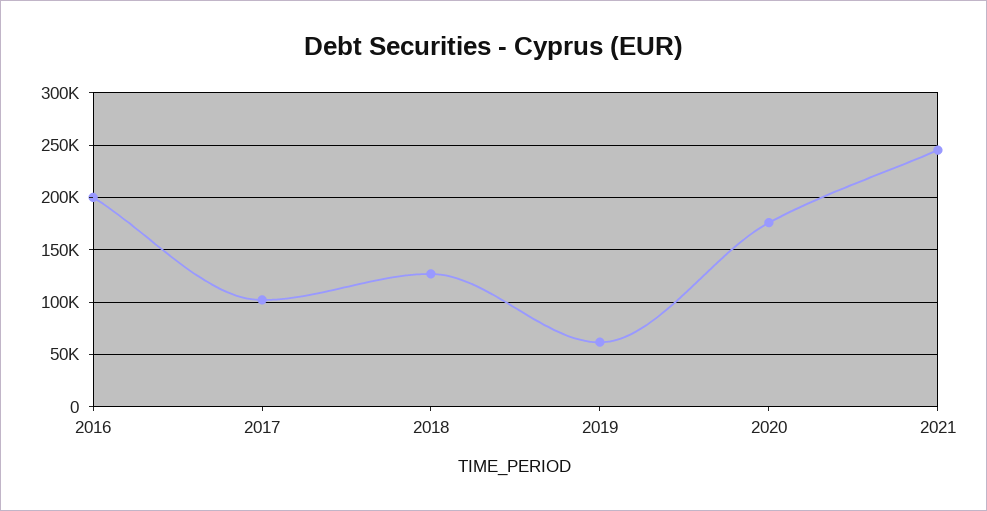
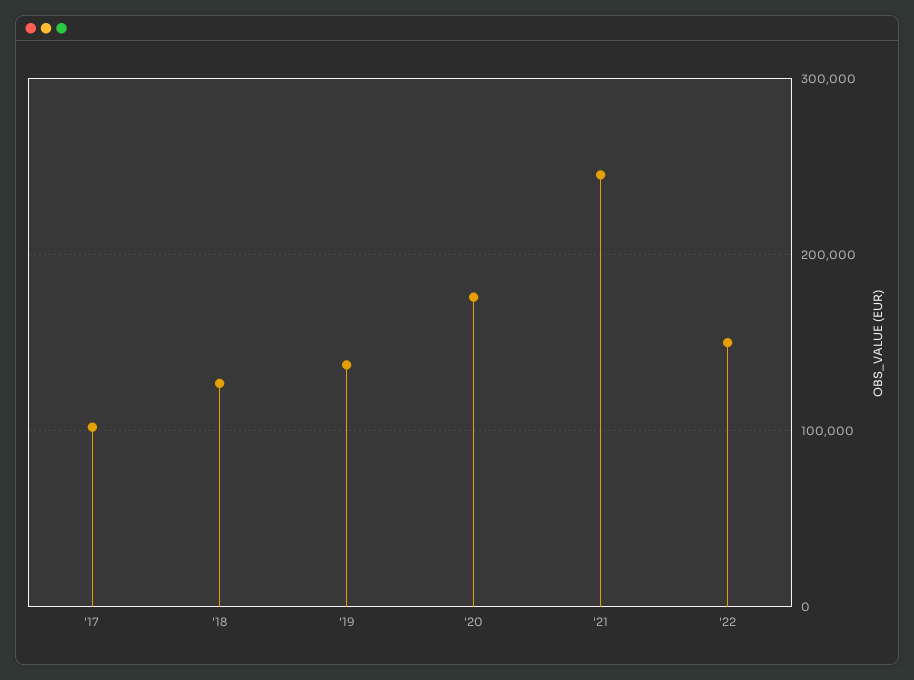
2016: 200000 -> none
2019: 60000 -> 140000
'22: none -> 150000

